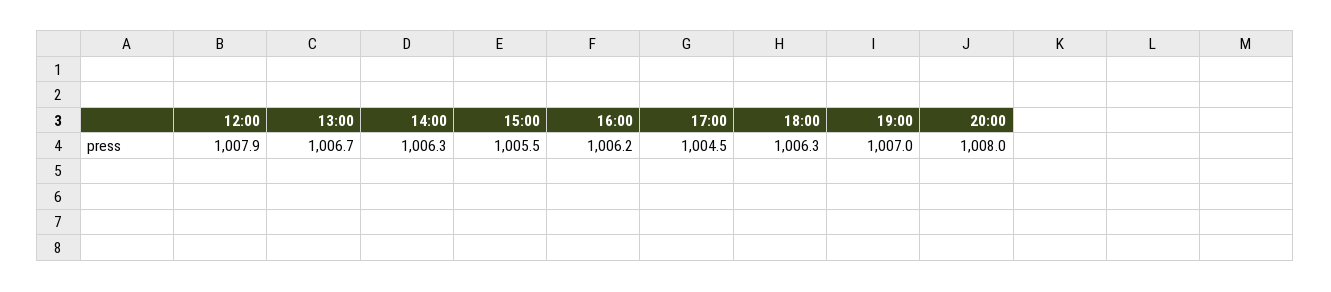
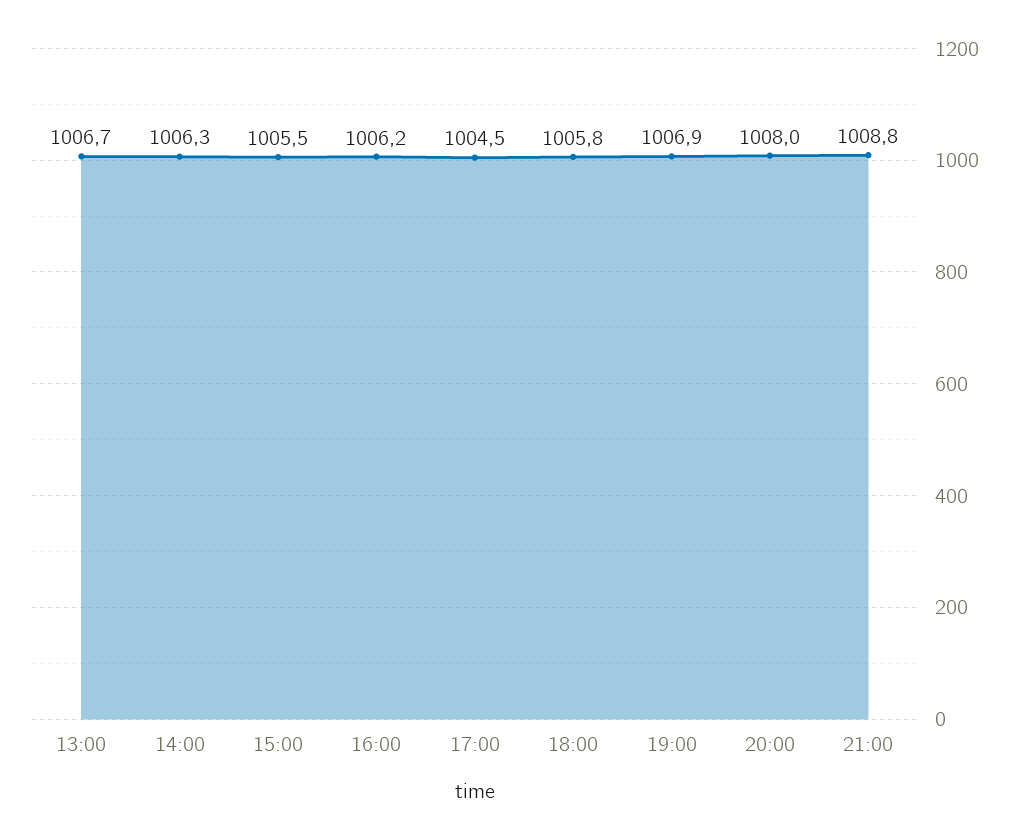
12:00: 1007.9 -> none
18:00: 1006.3 -> 1005.8
19:00: 1007 -> 1006.9
21:00: none -> 1008.8

